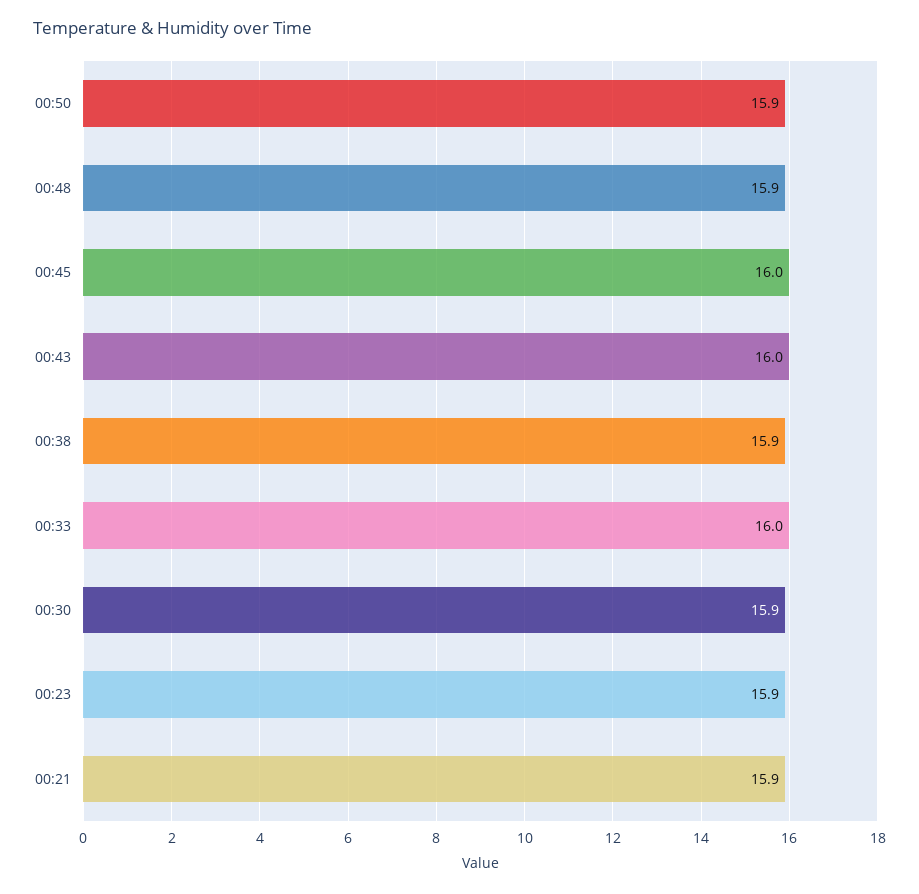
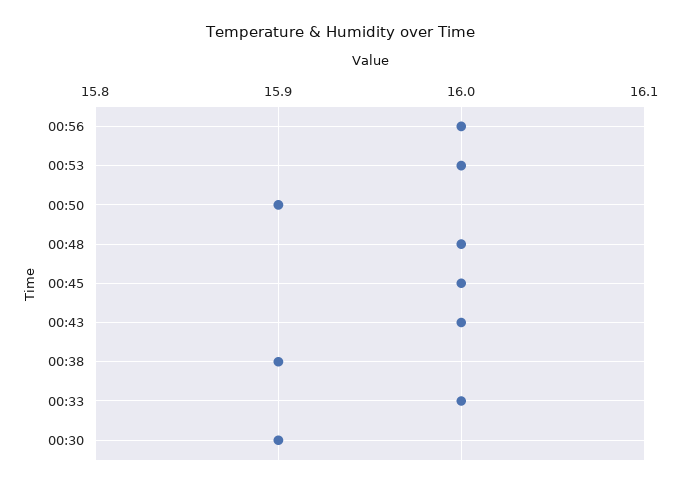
00:48: 15.9 -> 16
00:23: 15.9 -> none
00:21: 15.9 -> none
00:56: none -> 16
00:53: none -> 16

